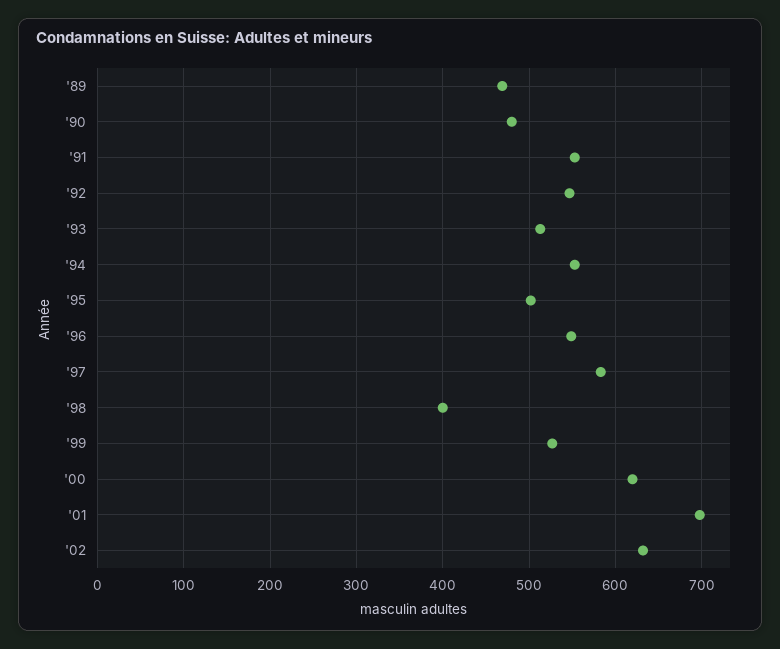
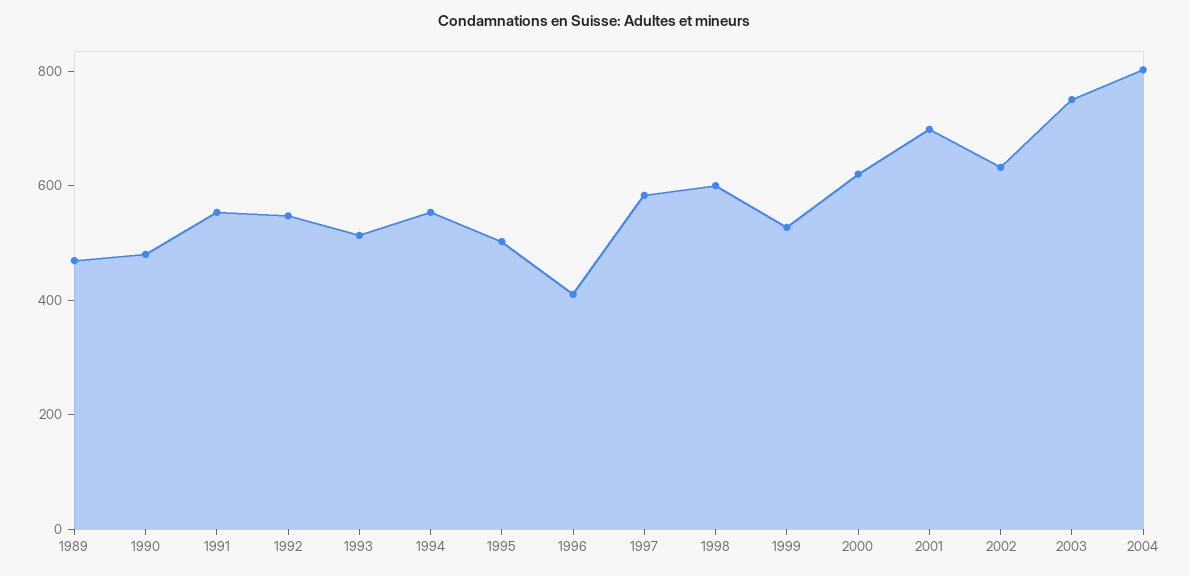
'96: 550 -> 400
'98: 400 -> 600
2003: none -> 750
2004: none -> 800

